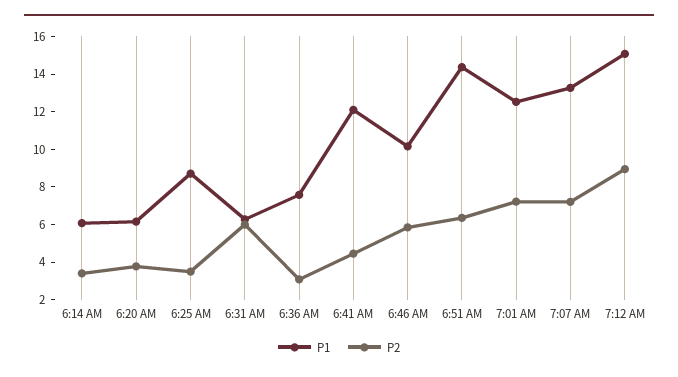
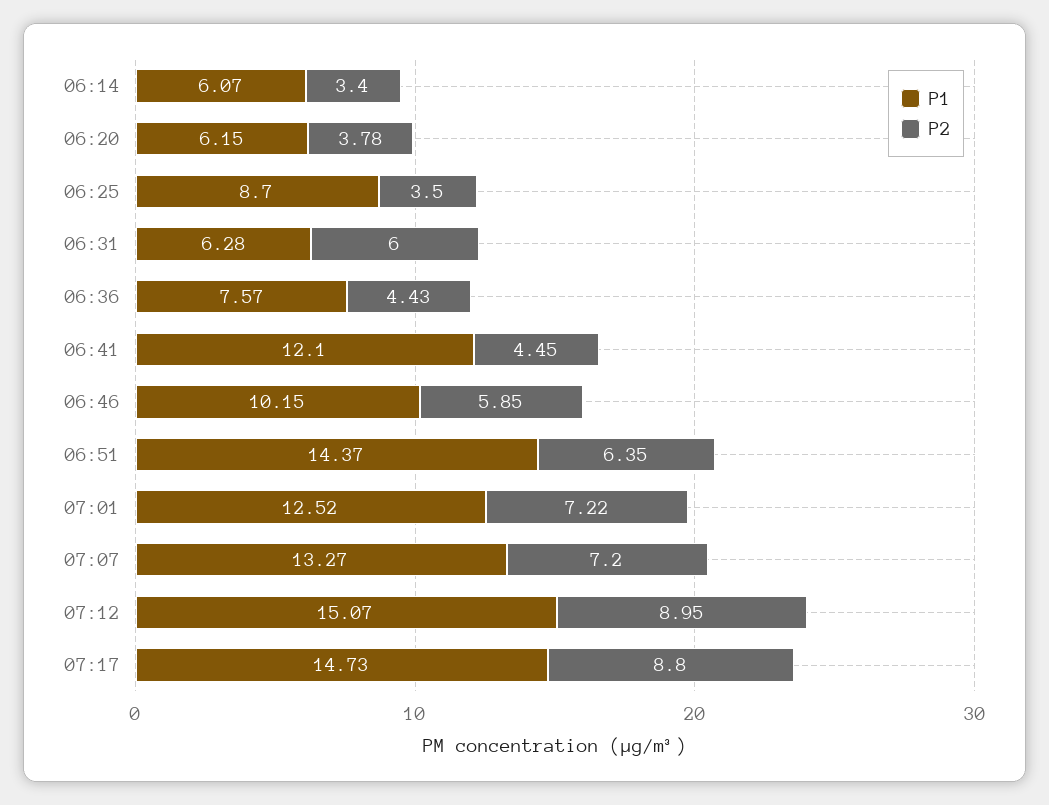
P2, 6:36 AM: 3 -> 4.43
P1, 07:17: none -> 14.73
P2, 07:17: none -> 8.8

